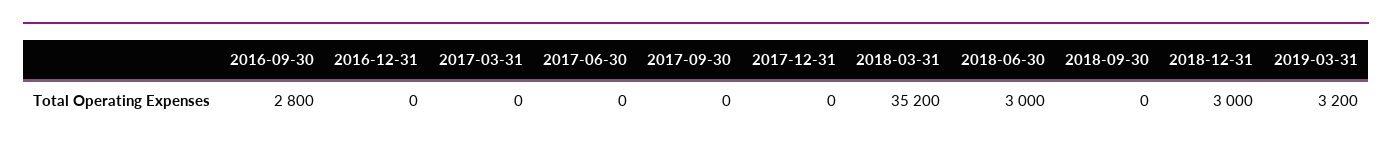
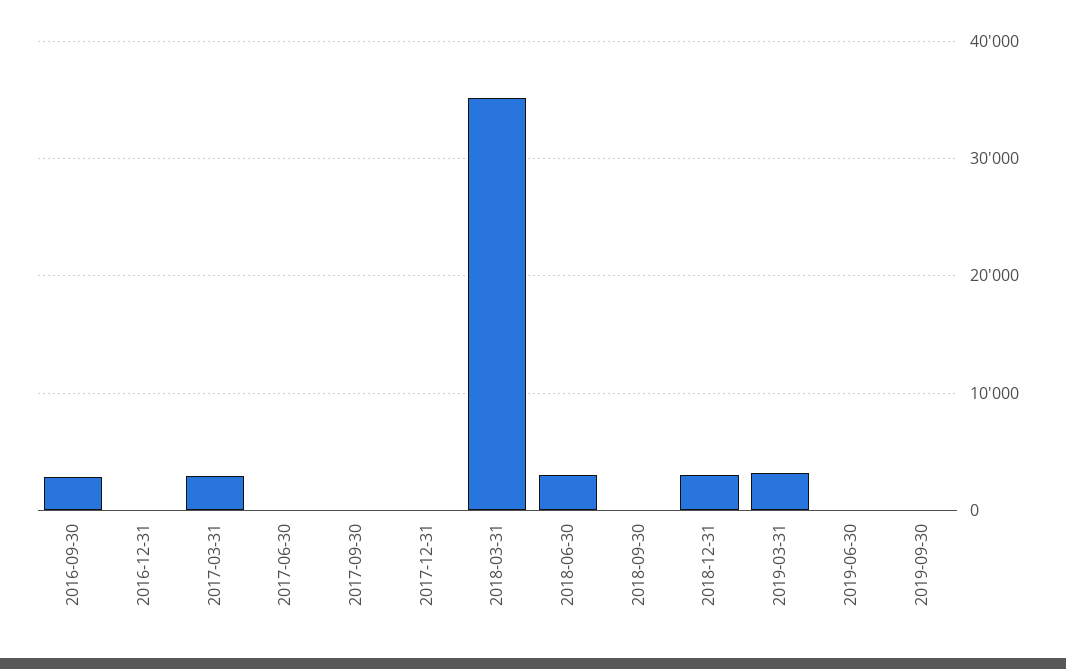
2017-03-31: 0 -> 3000
2019-06-30: none -> 0
2019-09-30: none -> 0

